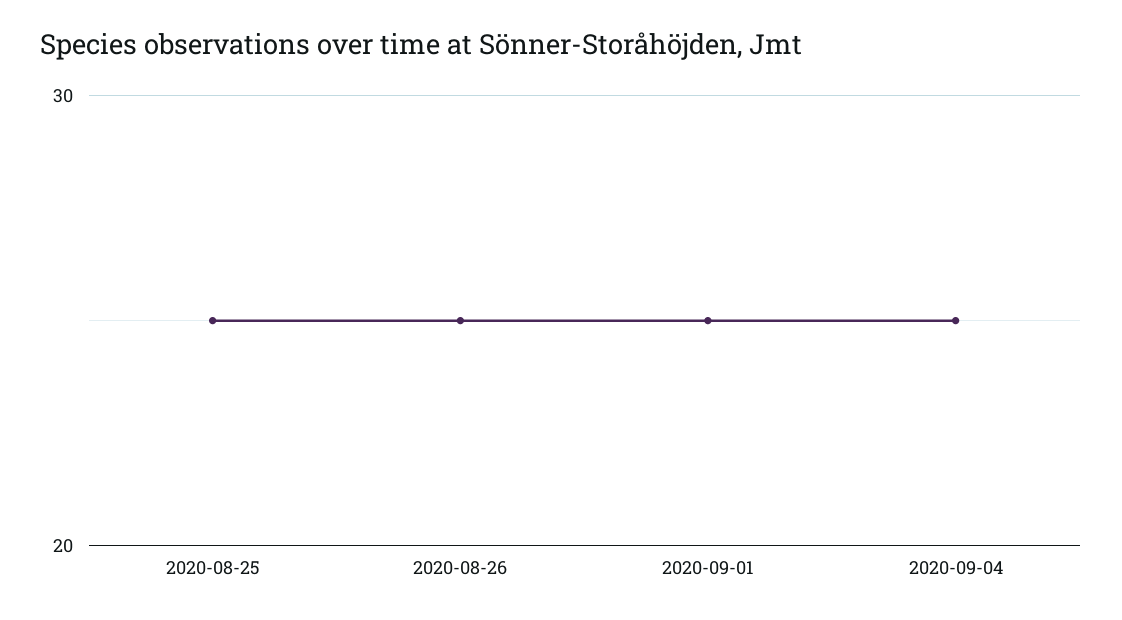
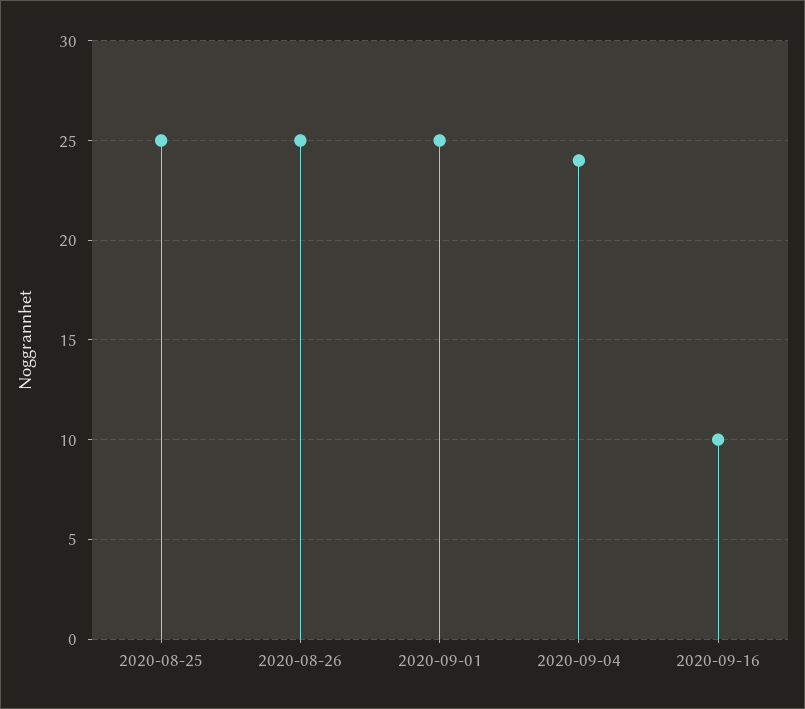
2020-09-04: 25 -> 24
2020-09-16: none -> 10

